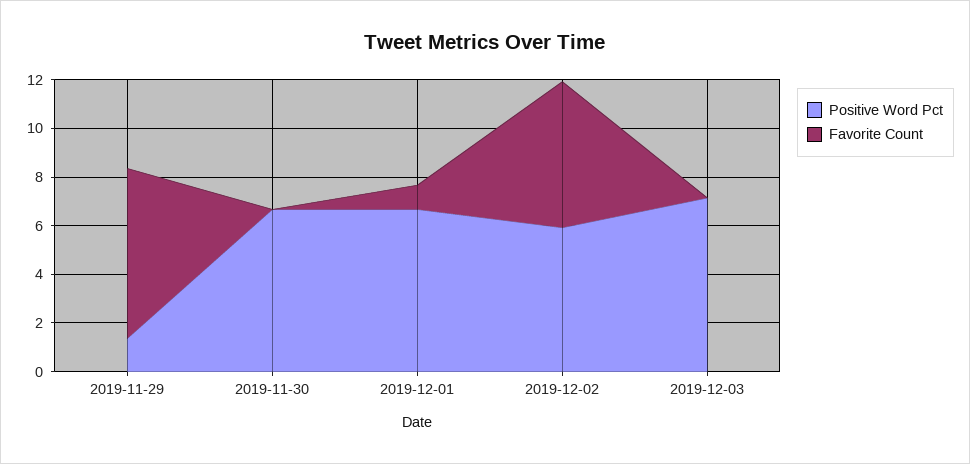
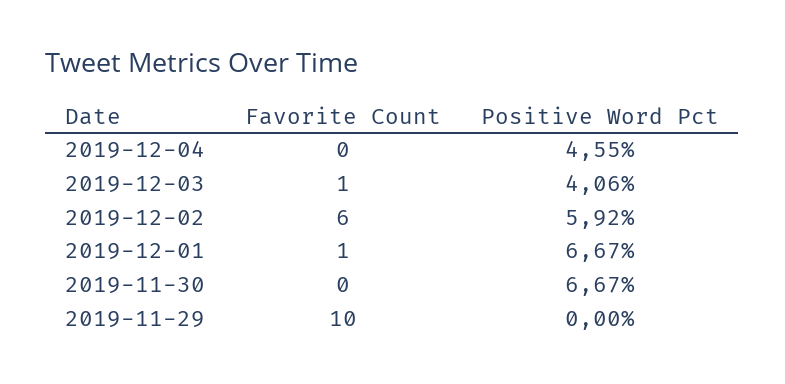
Positive Word Pct, 2019-11-29: 1.5 -> 0
Favorite Count, 2019-11-29: 7 -> 10
Positive Word Pct, 2019-12-03: 7 -> 4.06
Favorite Count, 2019-12-03: 0 -> 1
Favorite Count, 2019-12-04: none -> 0
Positive Word Pct, 2019-12-04: none -> 4.55

